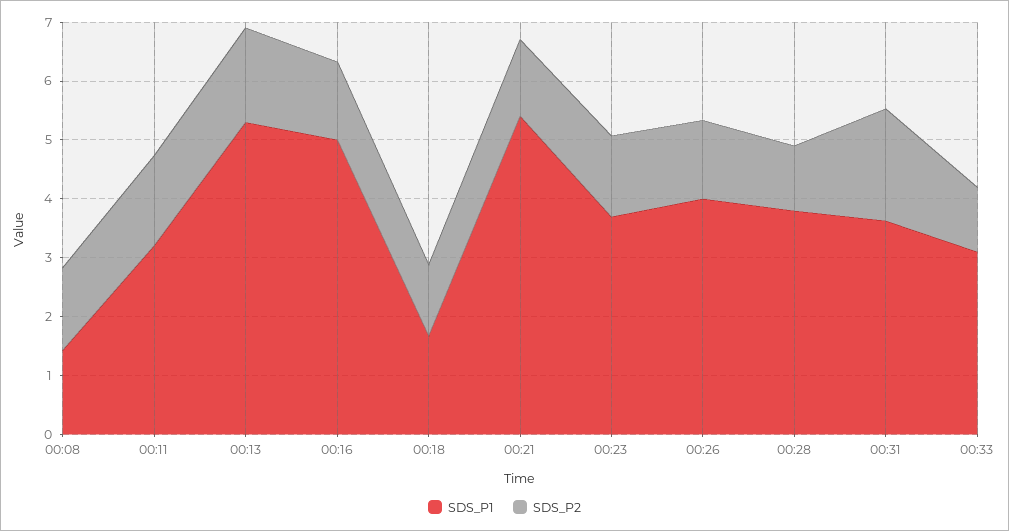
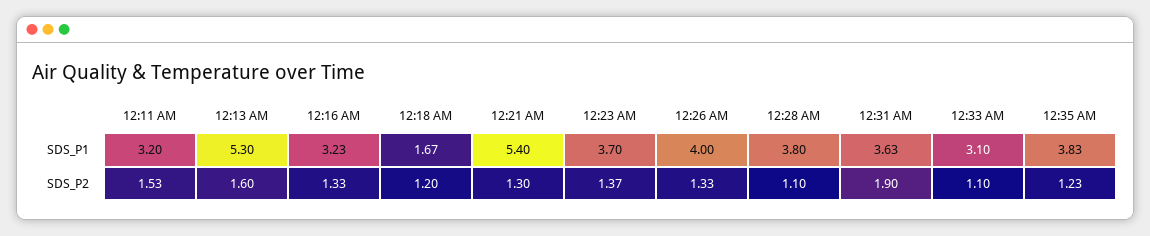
SDS_P1, 00:08: 1.4 -> none
SDS_P2, 00:08: 1.4 -> none
SDS_P1, 00:16: 5 -> 3.23
SDS_P1, 12:35 AM: none -> 3.83
SDS_P2, 12:35 AM: none -> 1.23

